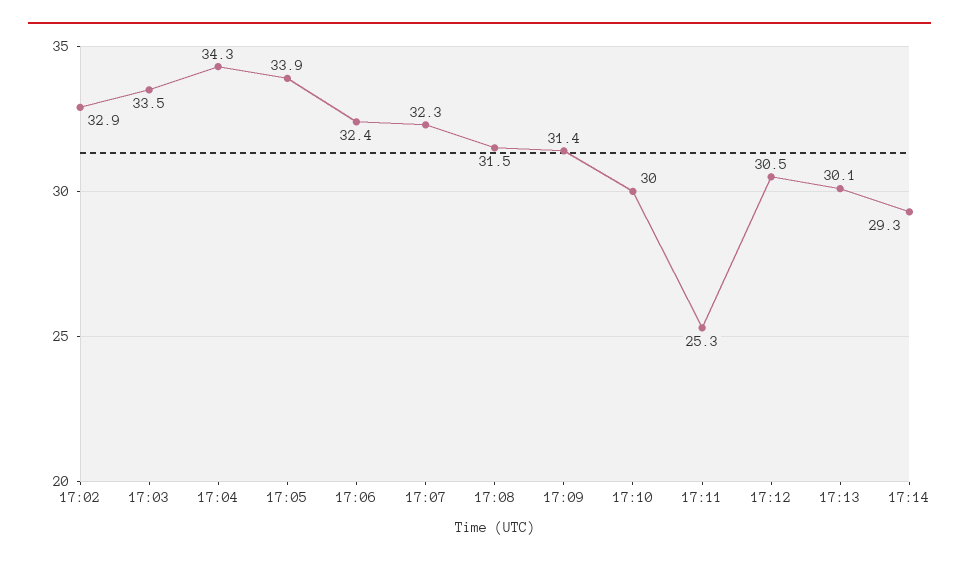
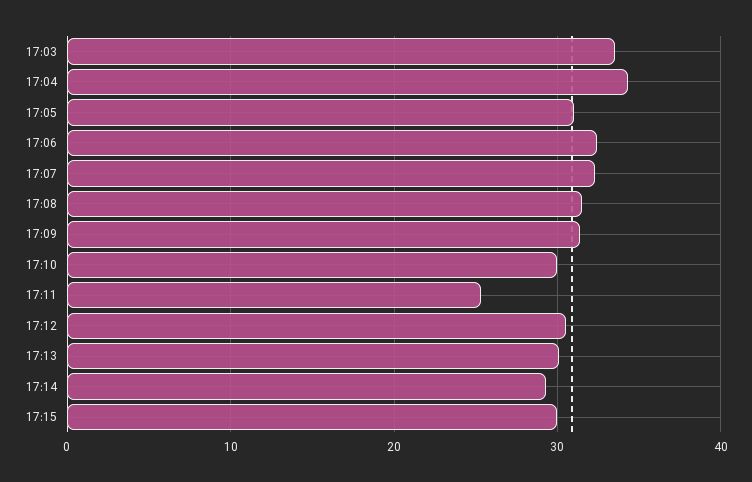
17:02: 32.9 -> none
17:05: 33.9 -> 31
17:15: none -> 30

